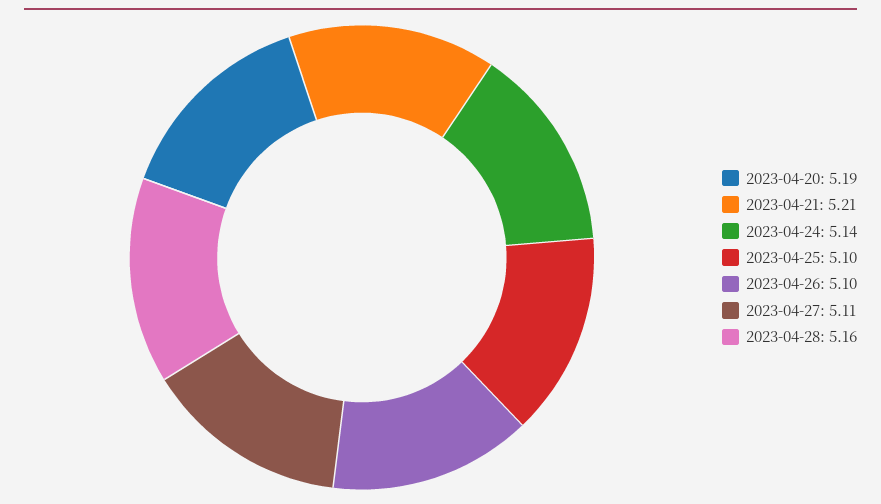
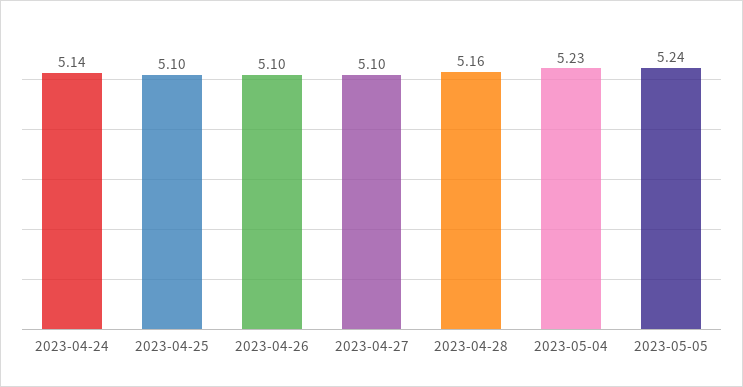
2023-04-20: 5.19 -> none
2023-04-21: 5.21 -> none
2023-04-27: 5.11 -> 5.1
2023-05-04: none -> 5.23
2023-05-05: none -> 5.24

